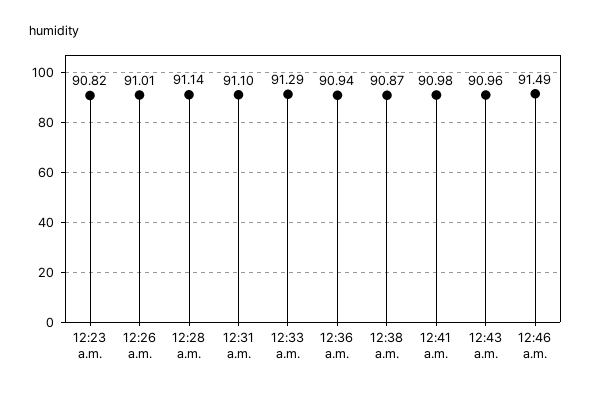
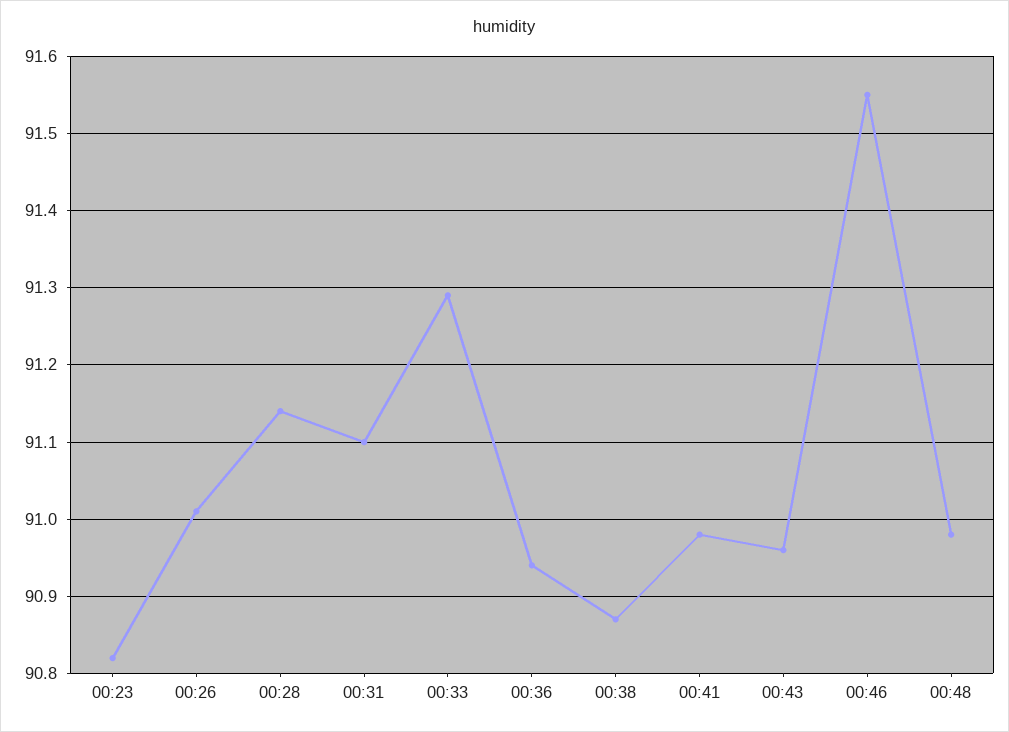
12:46 a.m.: 91.49 -> 91.55
00:48: none -> 90.98

